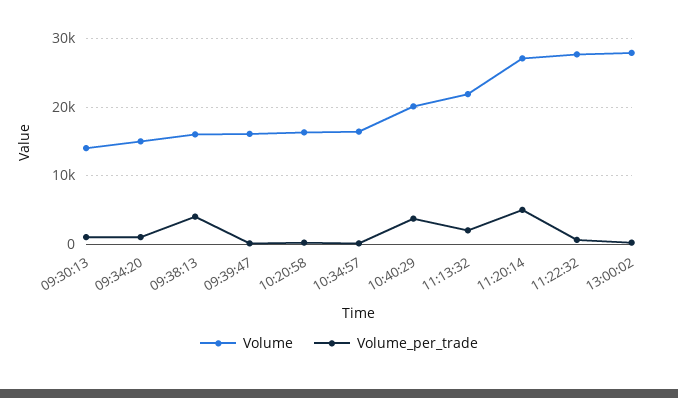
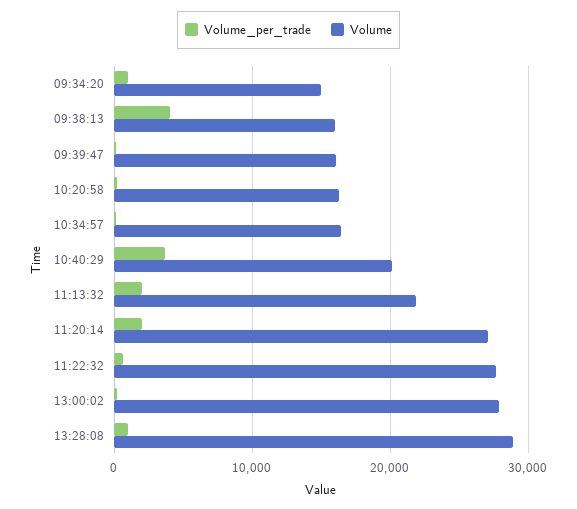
Volume, 09:30:13: 14000 -> none
Volume_per_trade, 09:30:13: 1000 -> none
Volume_per_trade, 11:20:14: 5000 -> 2000
Volume_per_trade, 13:28:08: none -> 1000
Volume, 13:28:08: none -> 29000

